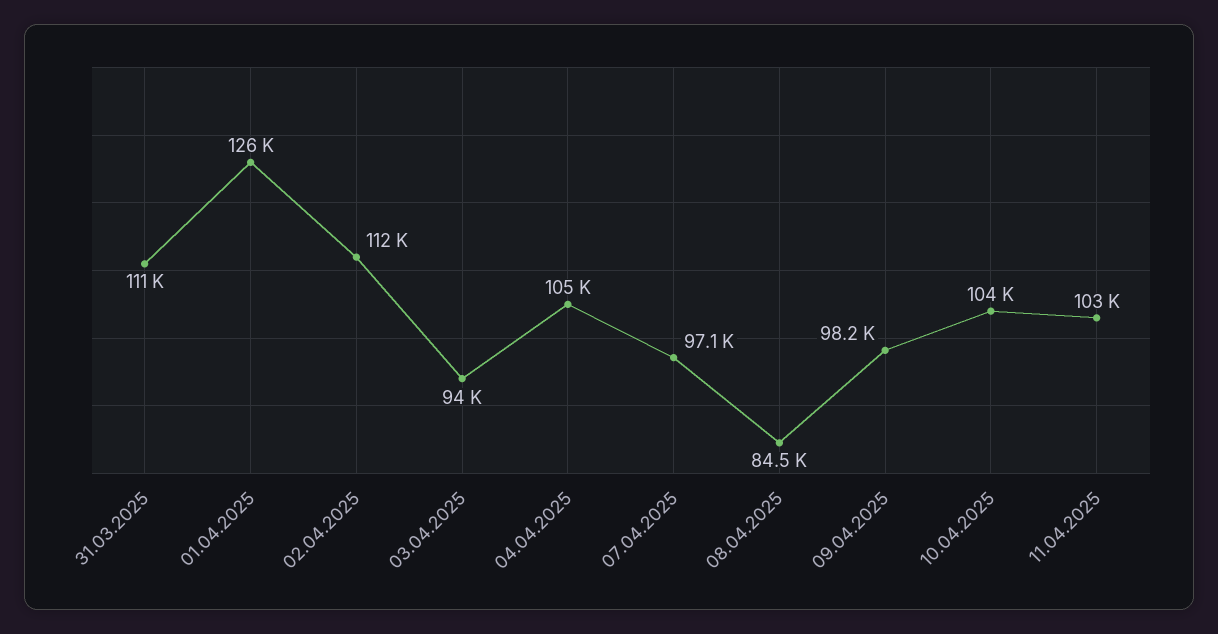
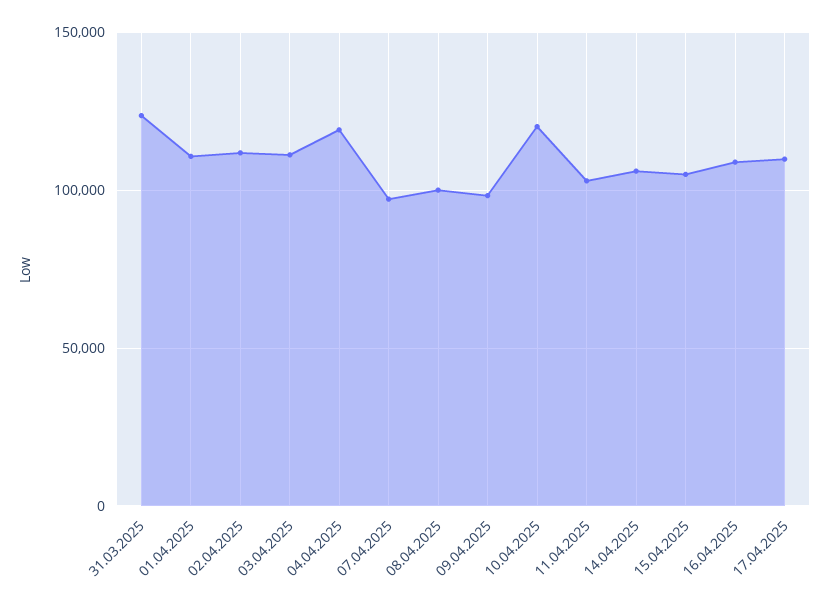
31.03.2025: 111000 -> 125000
01.04.2025: 126000 -> 110000
03.04.2025: 94000 -> 110000
04.04.2025: 105000 -> 120000
08.04.2025: 84500 -> 100000
10.04.2025: 104000 -> 120000
14.04.2025: none -> 105000
15.04.2025: none -> 105000
16.04.2025: none -> 110000
17.04.2025: none -> 110000

